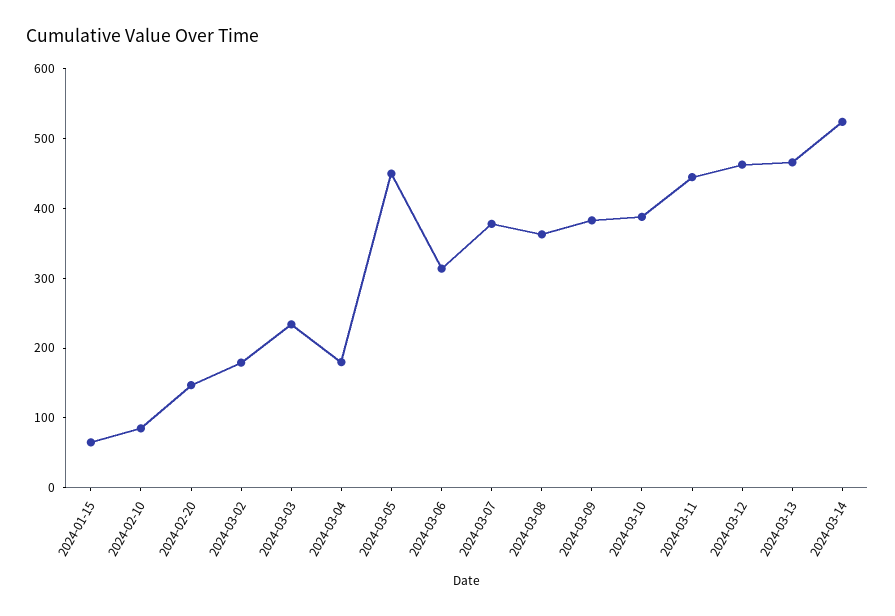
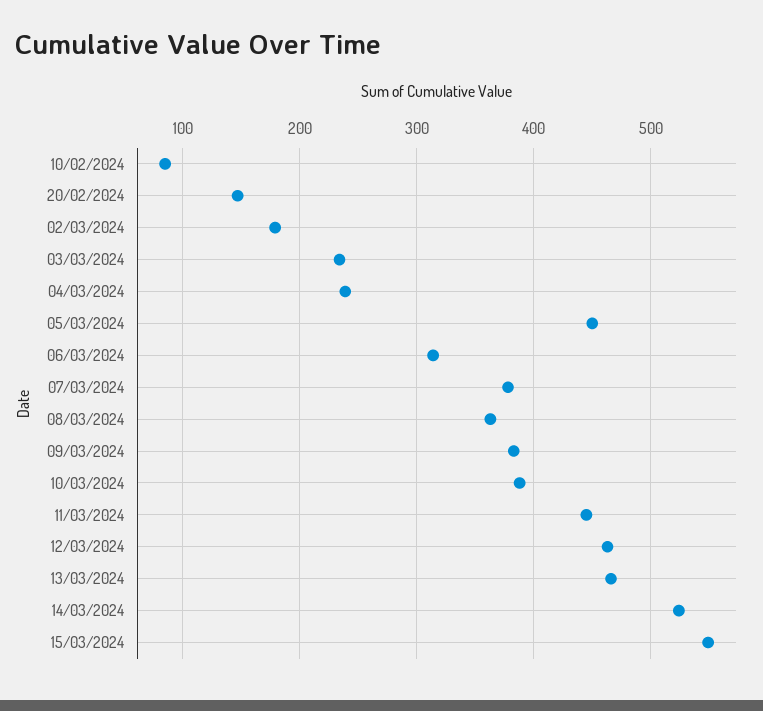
2024-01-15: 60 -> none
2024-03-04: 180 -> 240
15/03/2024: none -> 550

